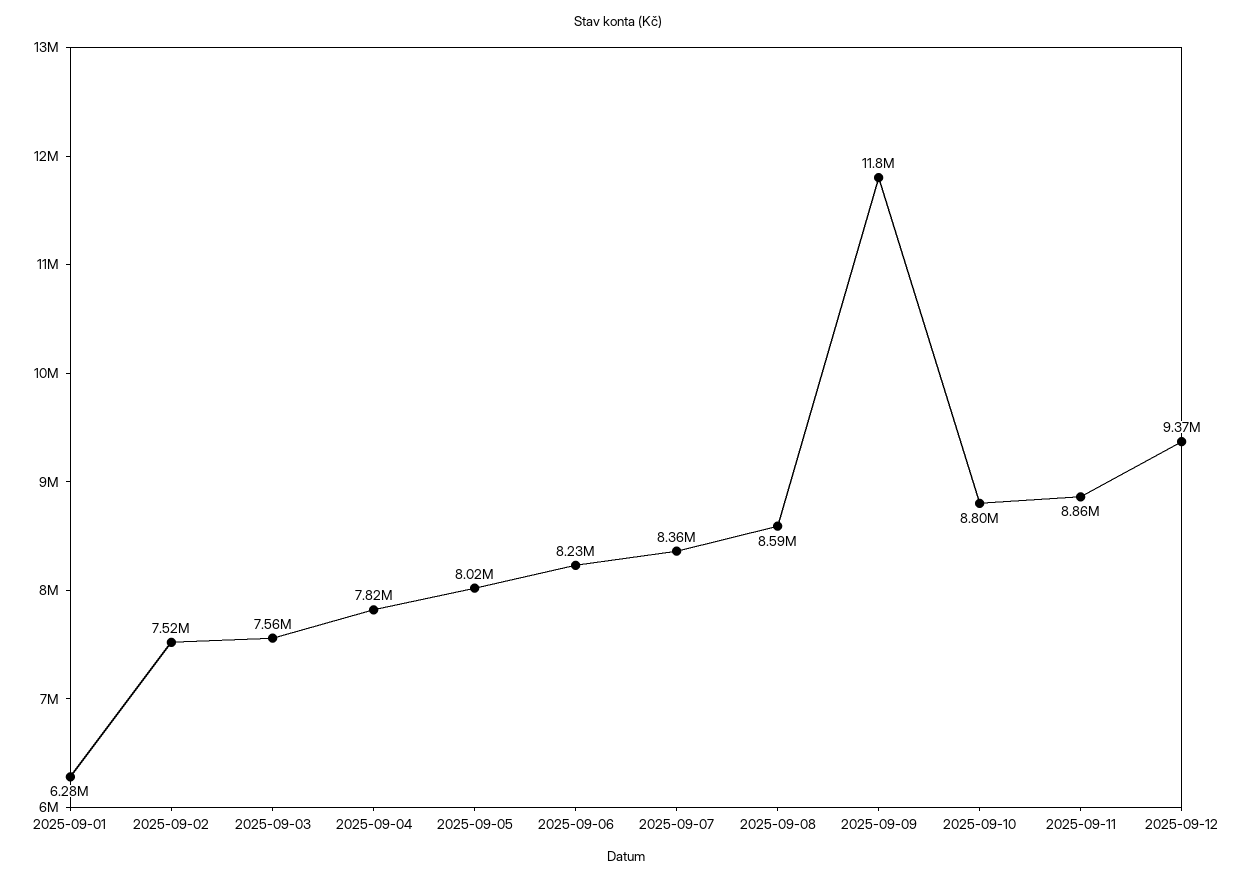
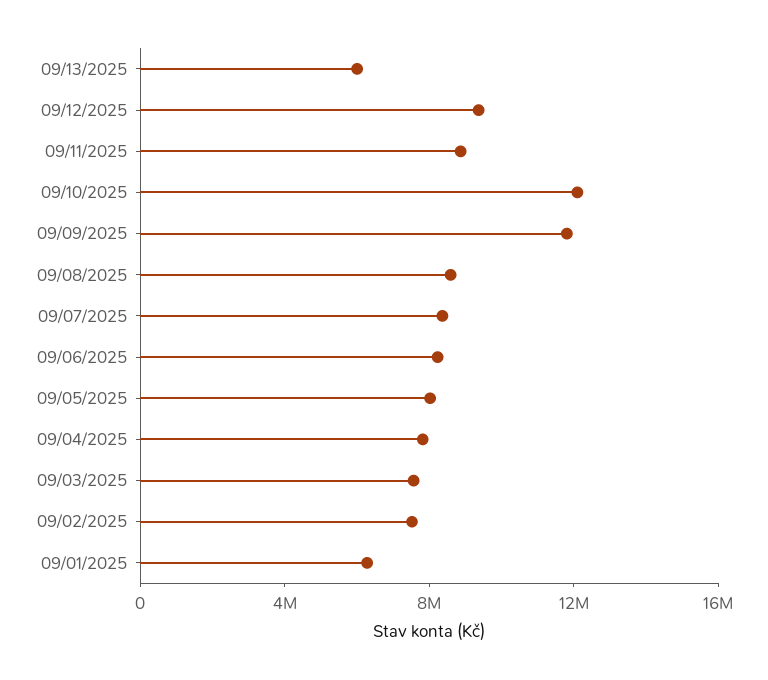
2025-09-10: 8800000 -> 12000000
09/13/2025: none -> 6000000

